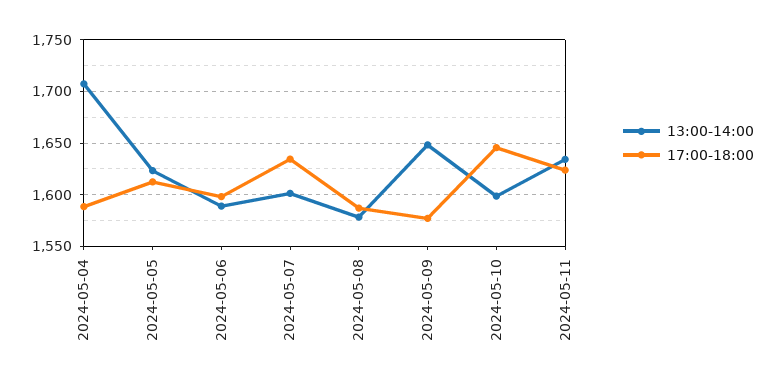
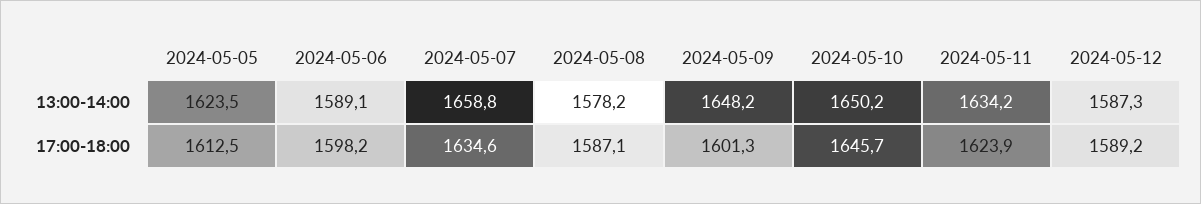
13:00-14:00, 2024-05-04: 1710 -> none
17:00-18:00, 2024-05-04: 1590 -> none
13:00-14:00, 2024-05-07: 1600 -> 1658.8
17:00-18:00, 2024-05-09: 1580 -> 1601.3
13:00-14:00, 2024-05-10: 1600 -> 1650.2
13:00-14:00, 2024-05-12: none -> 1587.3
17:00-18:00, 2024-05-12: none -> 1589.2

